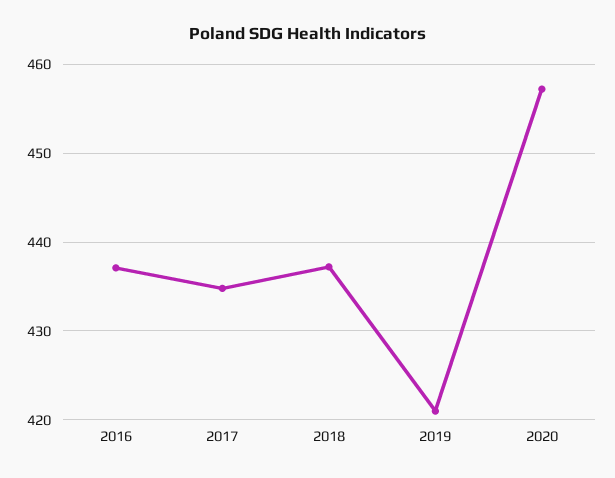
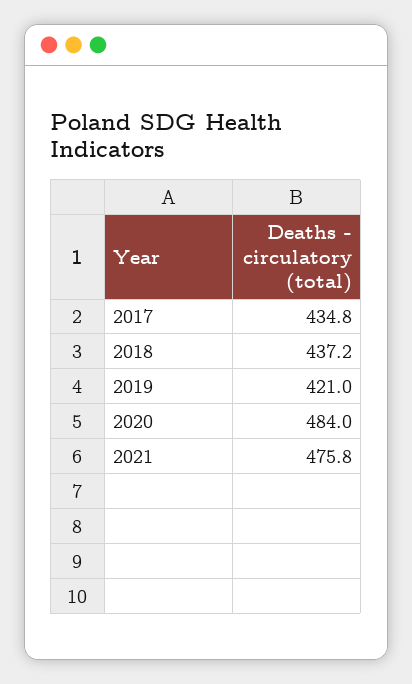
2016: 437 -> none
2020: 457 -> 484
2021: none -> 475.8

